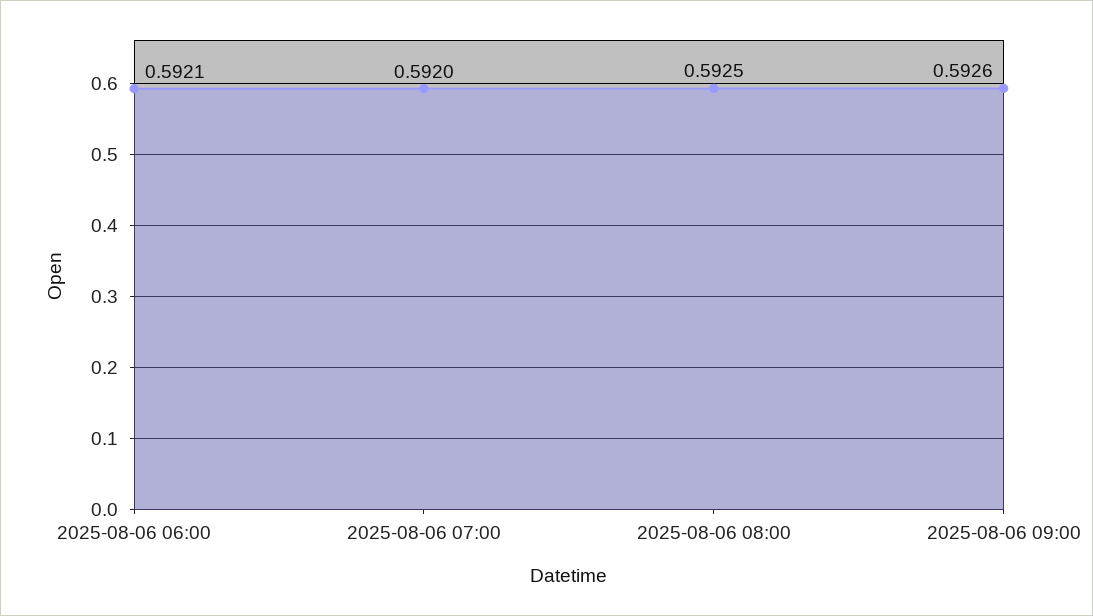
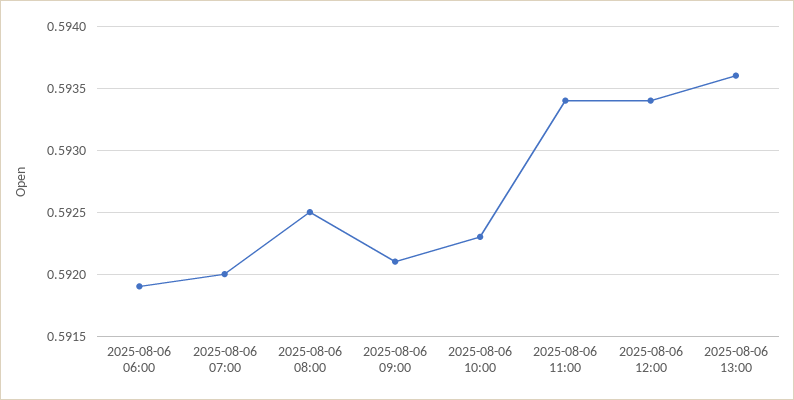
2025-08-06 06:00: 0.5921 -> 0.5919
2025-08-06 09:00: 0.5926 -> 0.5921
2025-08-06 10:00: none -> 0.5923
2025-08-06 11:00: none -> 0.5934
2025-08-06 12:00: none -> 0.5934
2025-08-06 13:00: none -> 0.5936

